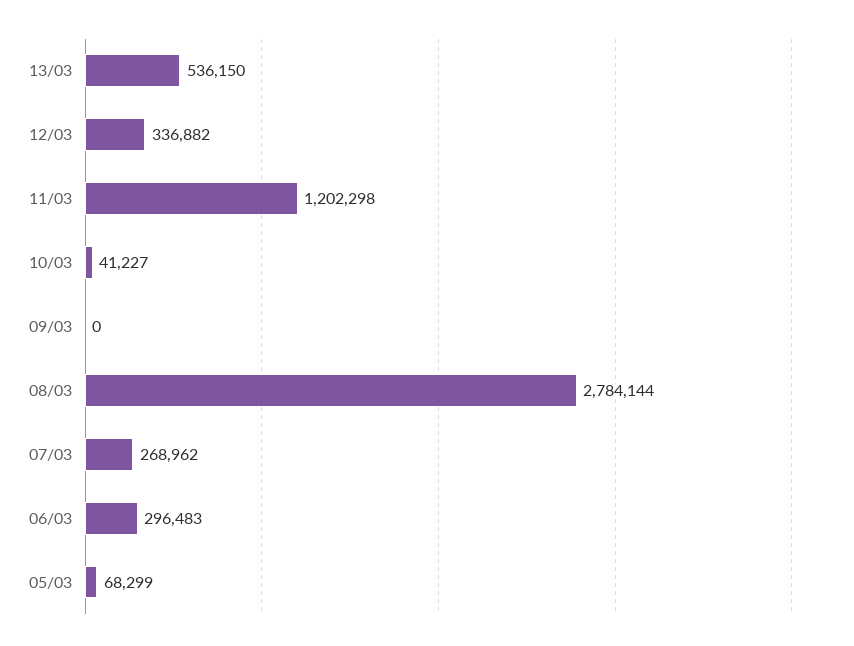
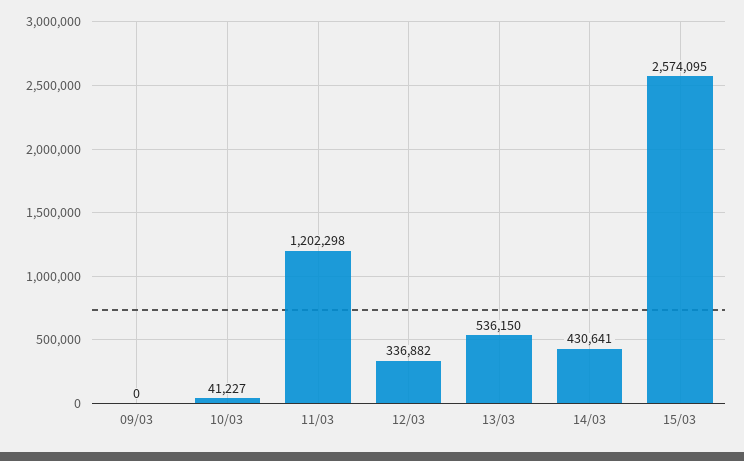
08/03: 2784144 -> none
07/03: 268962 -> none
06/03: 296483 -> none
05/03: 68299 -> none
14/03: none -> 430641
15/03: none -> 2574095

